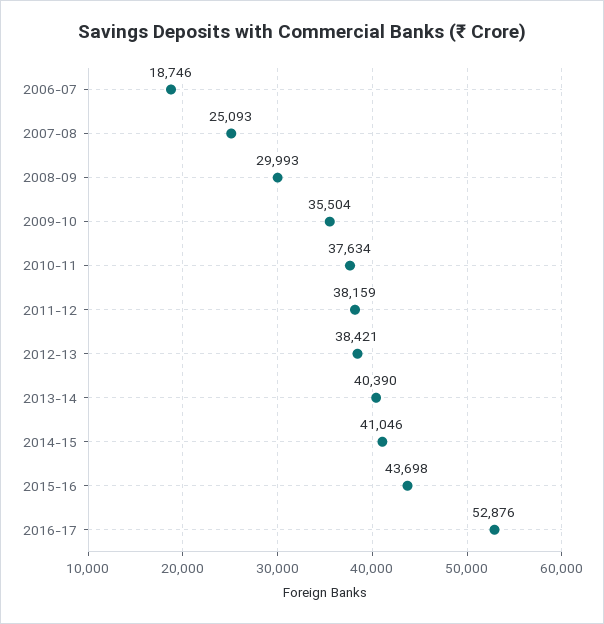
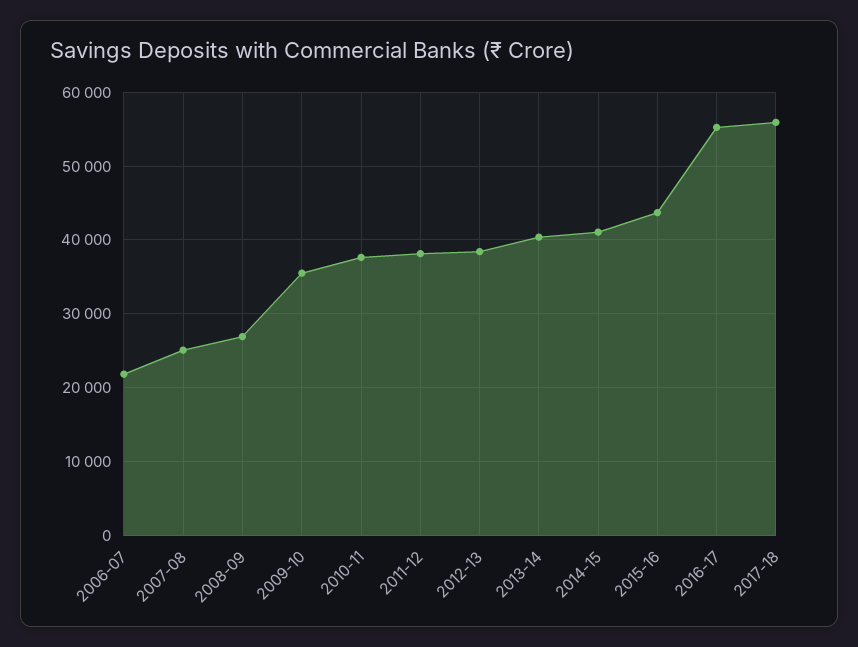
2006-07: 18746 -> 22000
2008-09: 29993 -> 27000
2016-17: 52876 -> 55000
2017-18: none -> 56000

